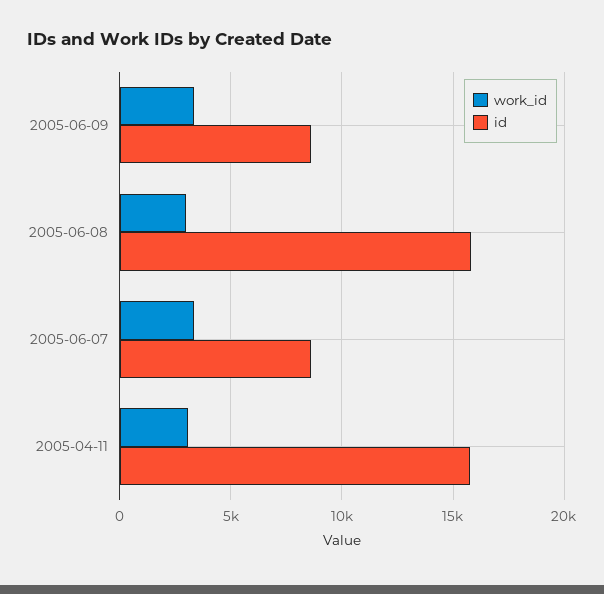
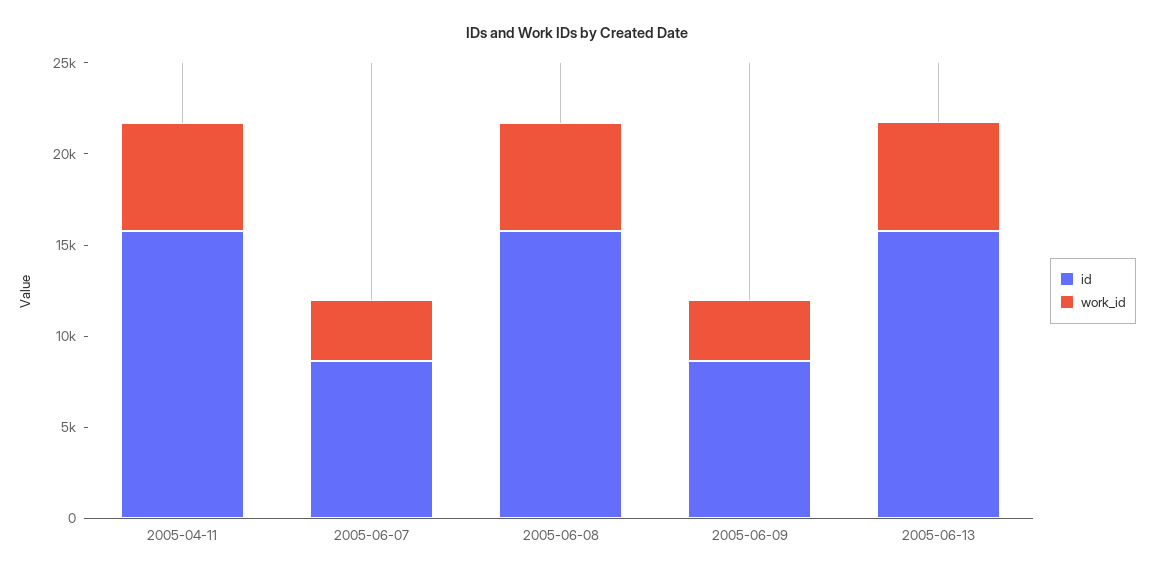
work_id, 2005-06-08: 3000 -> 6000
work_id, 2005-04-11: 3000 -> 6000
id, 2005-06-13: none -> 16000
work_id, 2005-06-13: none -> 6000

